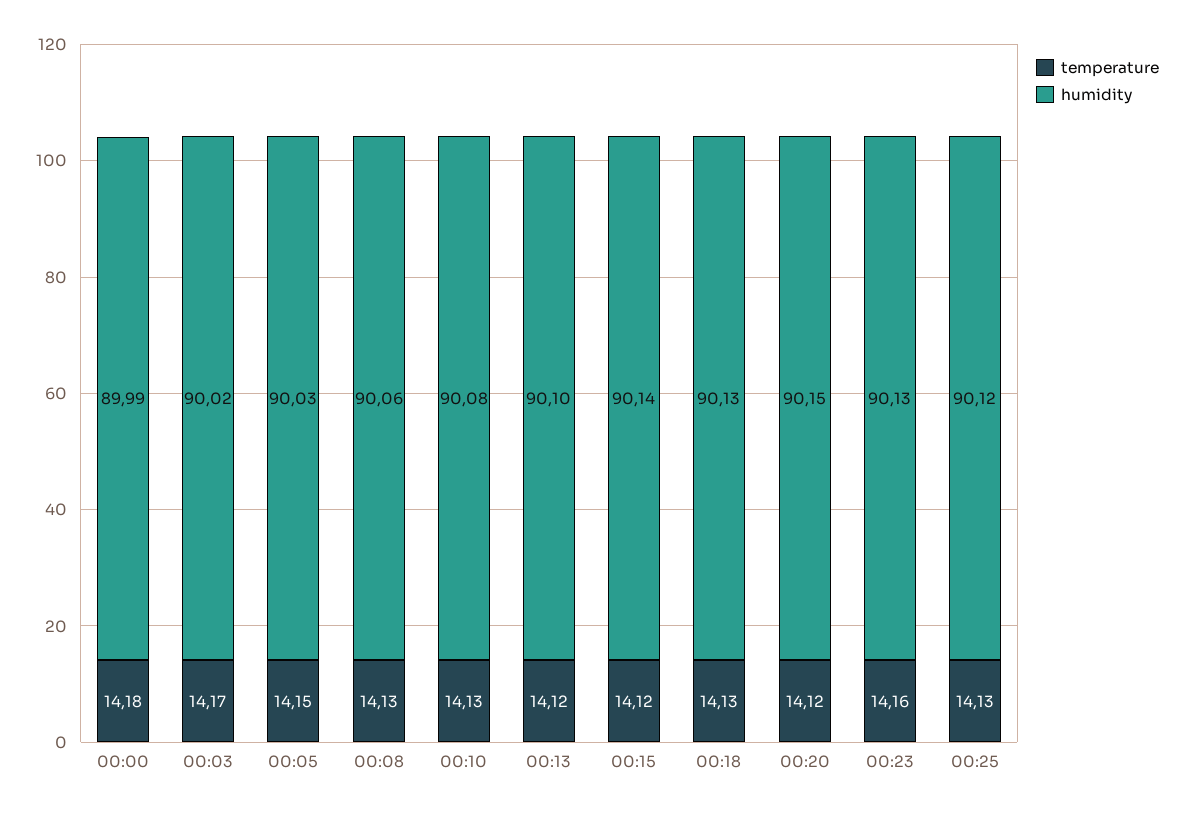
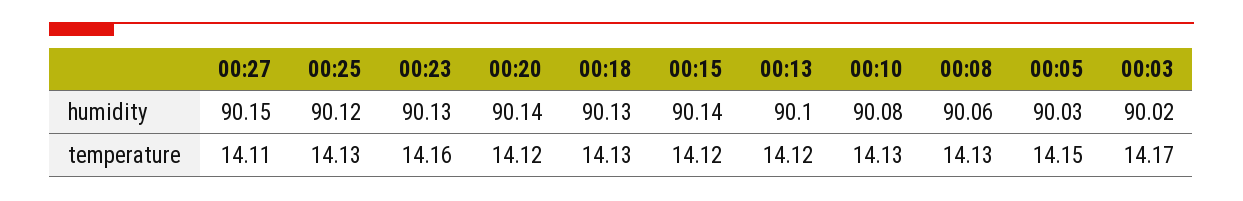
temperature, 00:00: 14.18 -> none
humidity, 00:00: 89.99 -> none
humidity, 00:20: 90.15 -> 90.14
humidity, 00:27: none -> 90.15
temperature, 00:27: none -> 14.11

